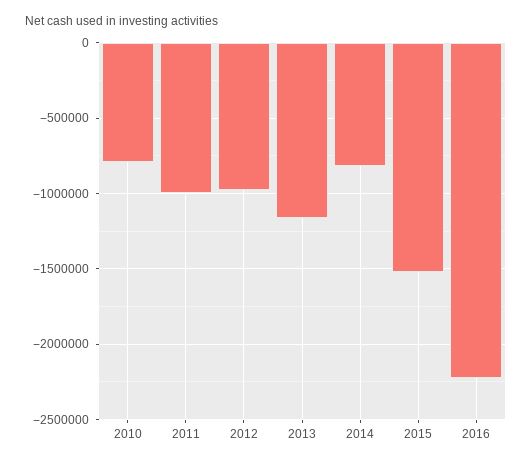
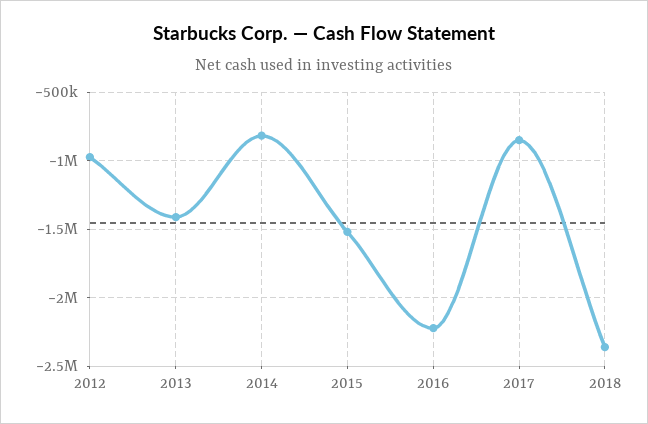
2010: -800000 -> none
2011: -1000000 -> none
2013: -1150000 -> -1400000
2017: none -> -850000
2018: none -> -2350000

